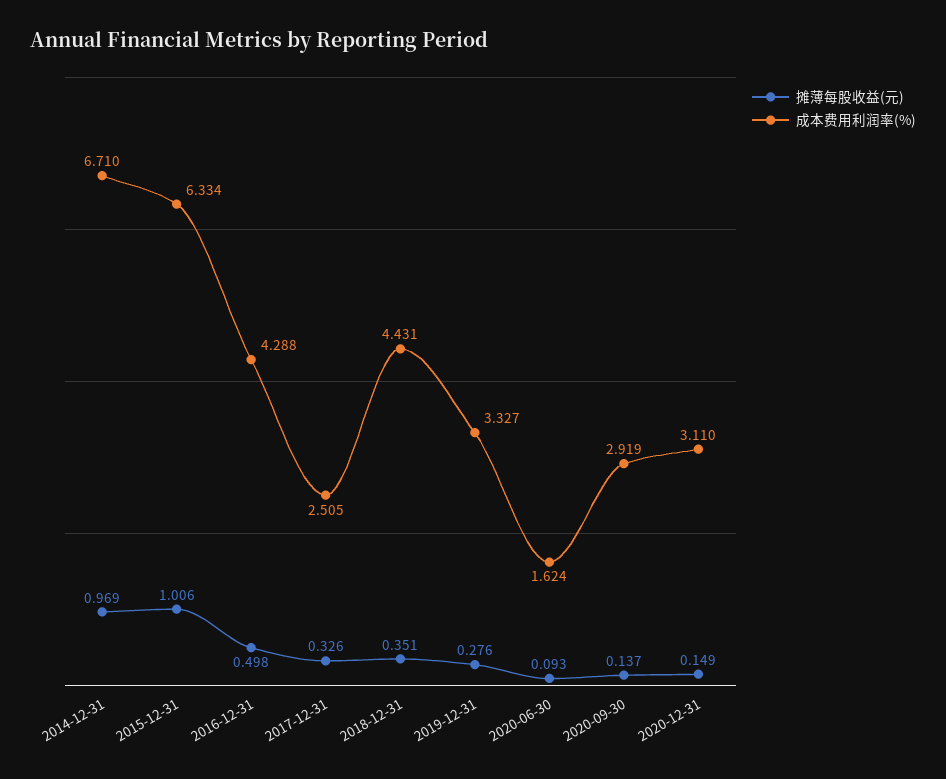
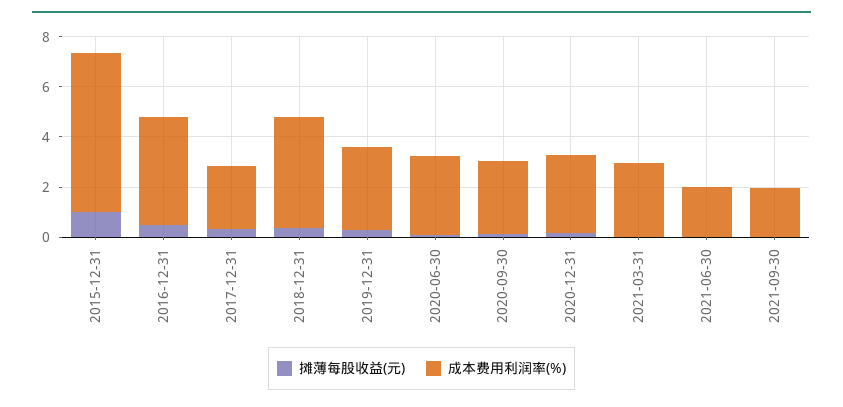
摊薄每股收益(元), 2014-12-31: 0.969 -> none
成本费用利润率(%), 2014-12-31: 6.71 -> none
成本费用利润率(%), 2020-06-30: 1.624 -> 3
摊薄每股收益(元), 2021-03-31: none -> 0
成本费用利润率(%), 2021-03-31: none -> 3
摊薄每股收益(元), 2021-06-30: none -> 0
成本费用利润率(%), 2021-06-30: none -> 2
摊薄每股收益(元), 2021-09-30: none -> 0
成本费用利润率(%), 2021-09-30: none -> 2

